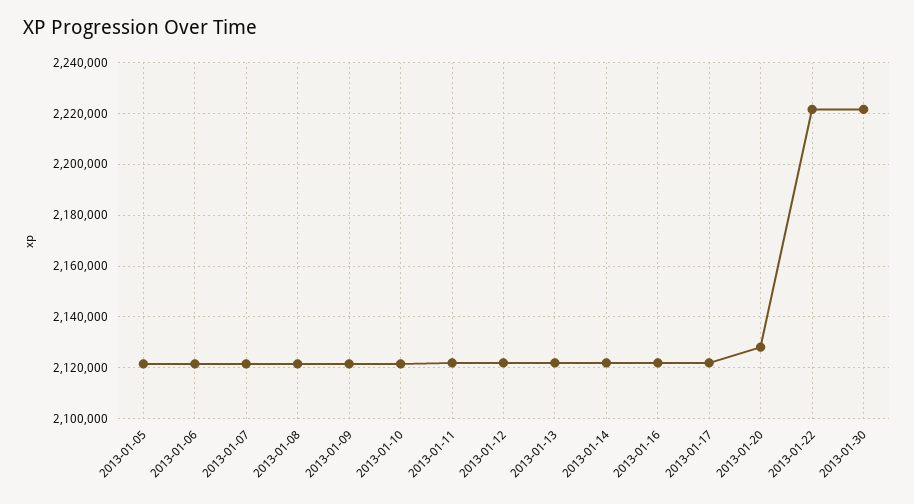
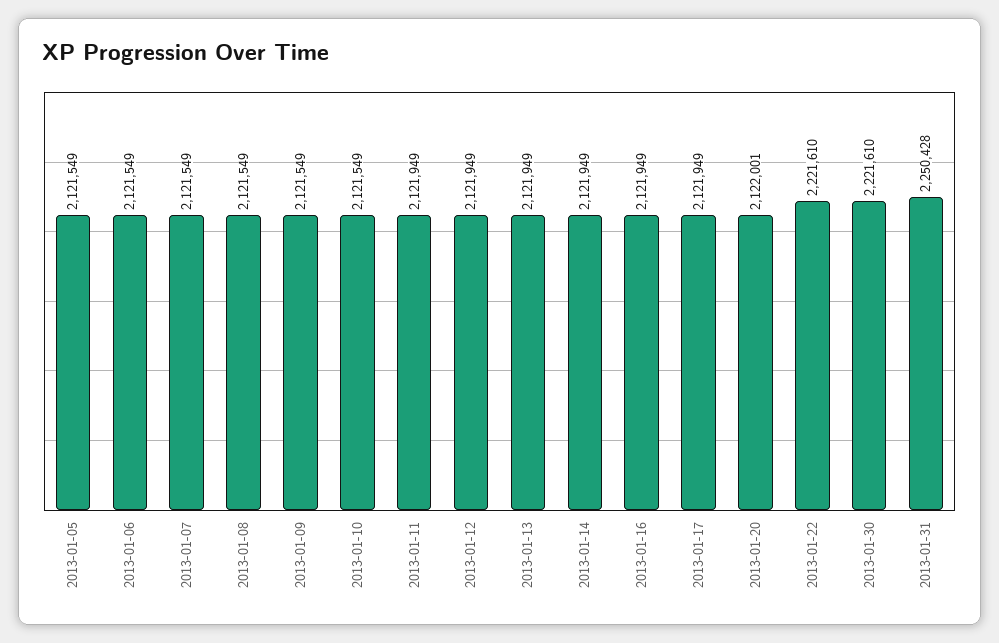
2013-01-20: 2127500 -> 2122001
2013-01-31: none -> 2250428

